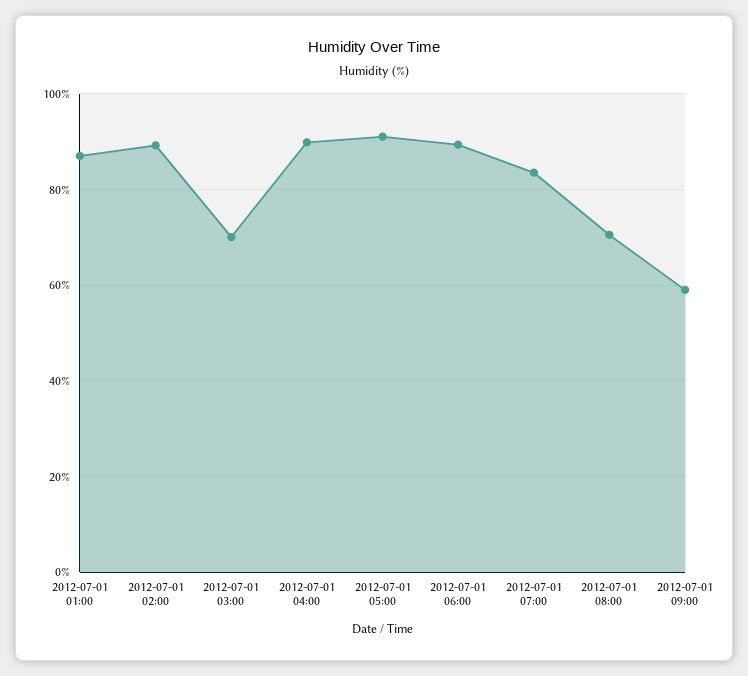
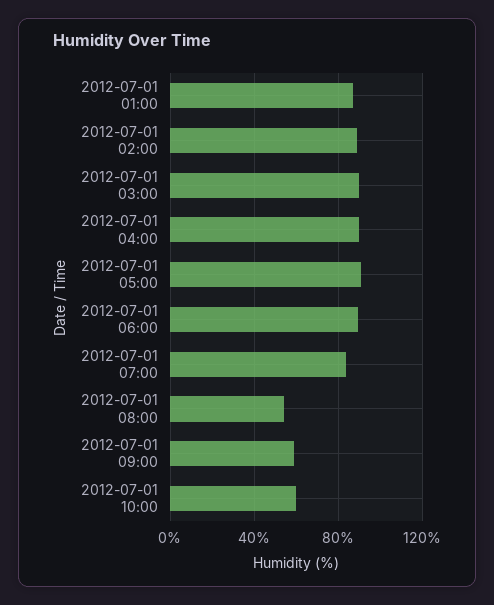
2012-07-01 03:00: 70 -> 90
2012-07-01 08:00: 70 -> 55
2012-07-01 10:00: none -> 60

